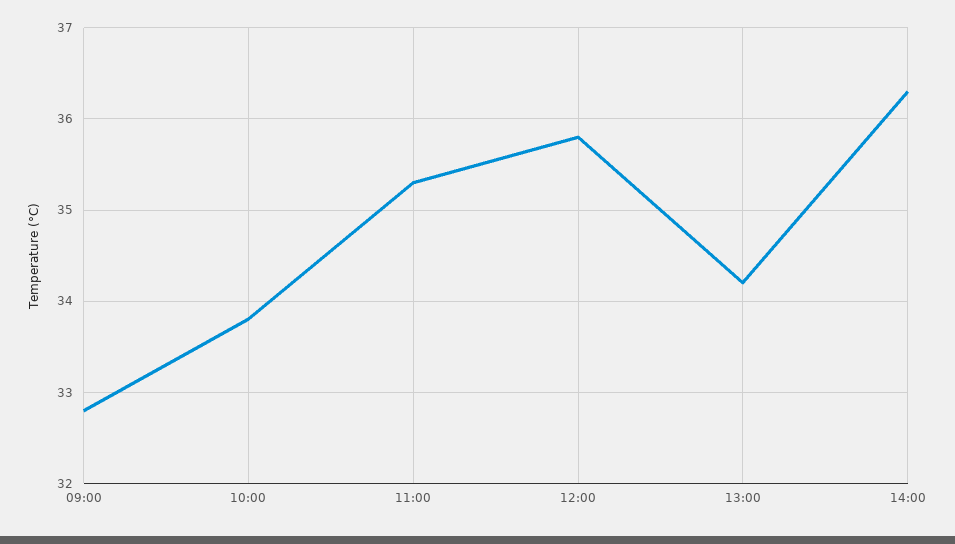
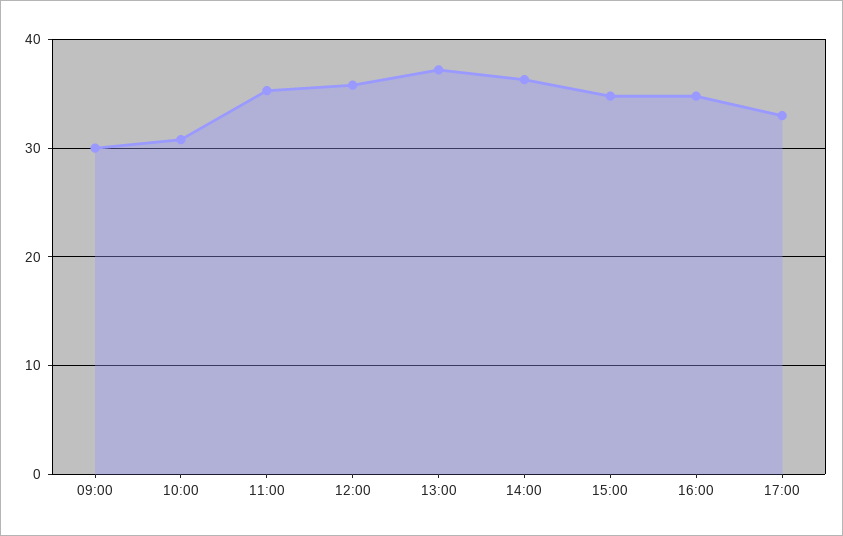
09:00: 32.8 -> 30
10:00: 33.8 -> 31
13:00: 34.2 -> 37
15:00: none -> 35
16:00: none -> 35
17:00: none -> 33

